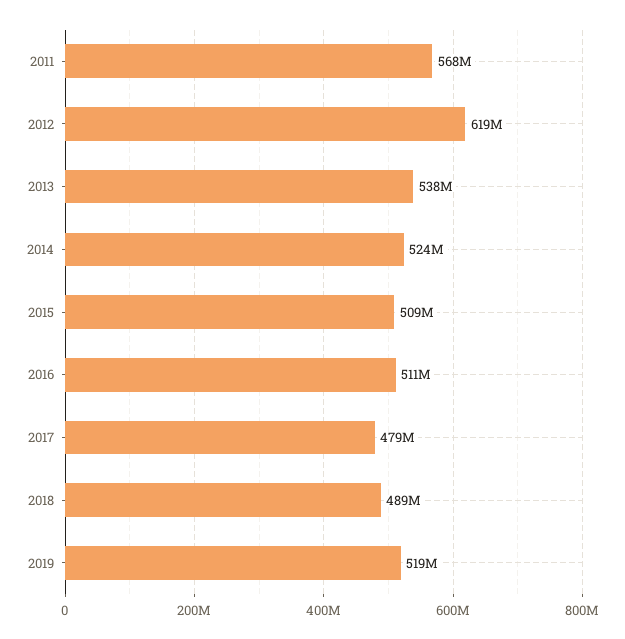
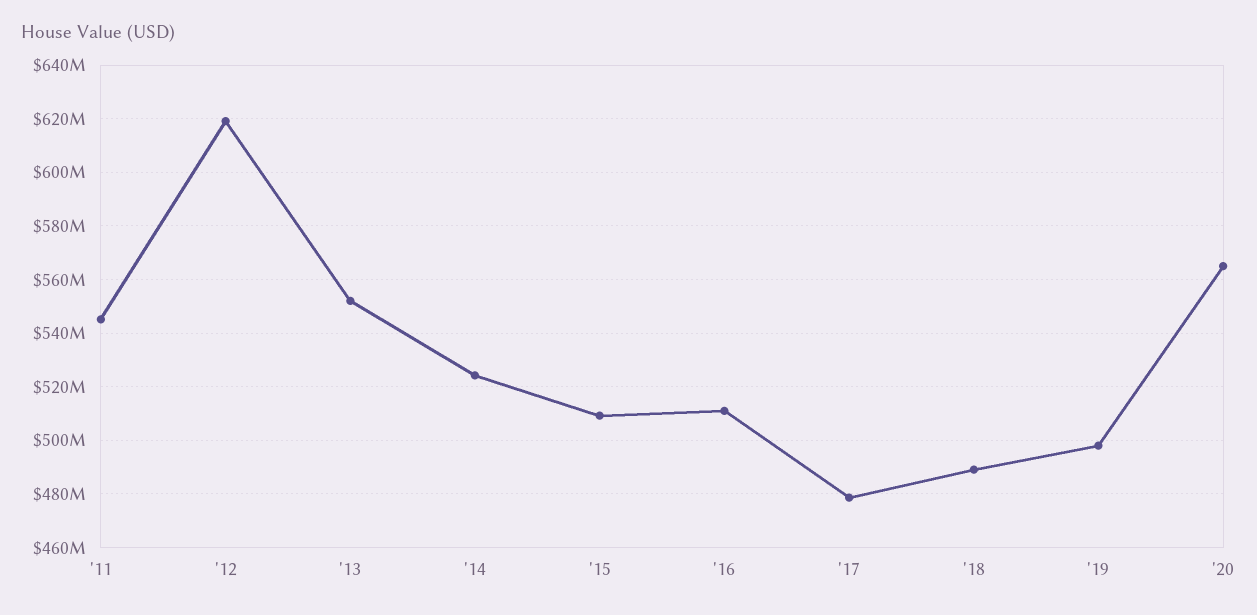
2011: 568000000 -> 545000000
2013: 538000000 -> 552500000
2019: 519000000 -> 497500000
'20: none -> 565000000

